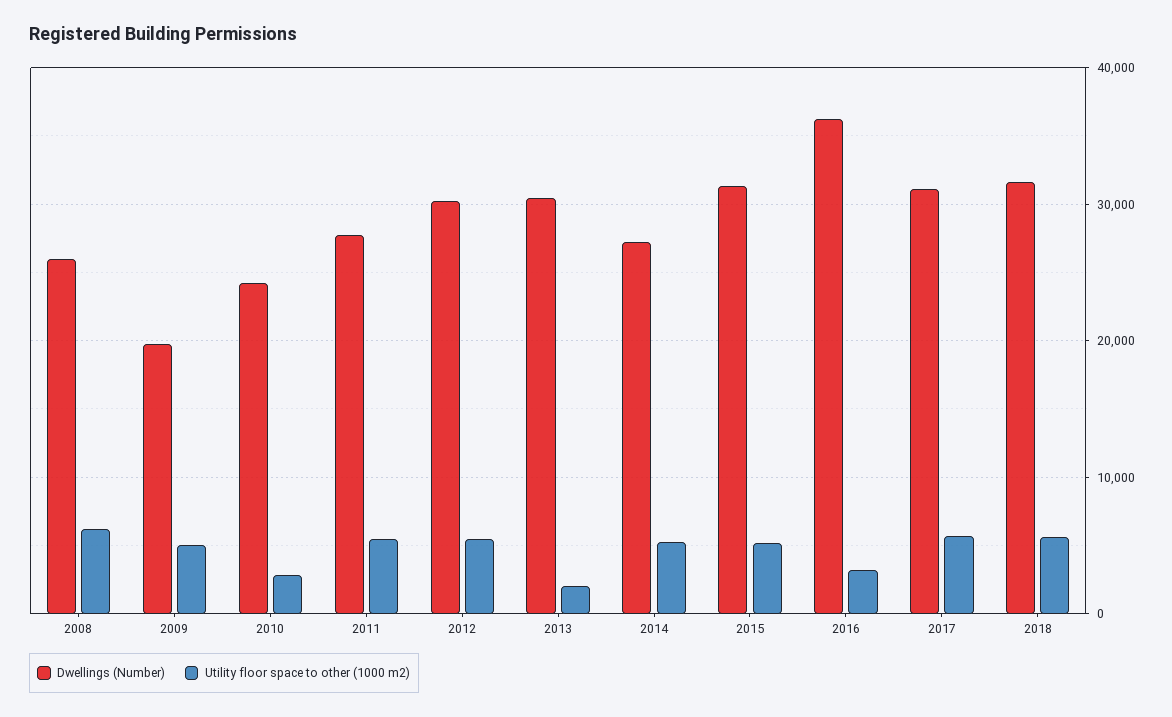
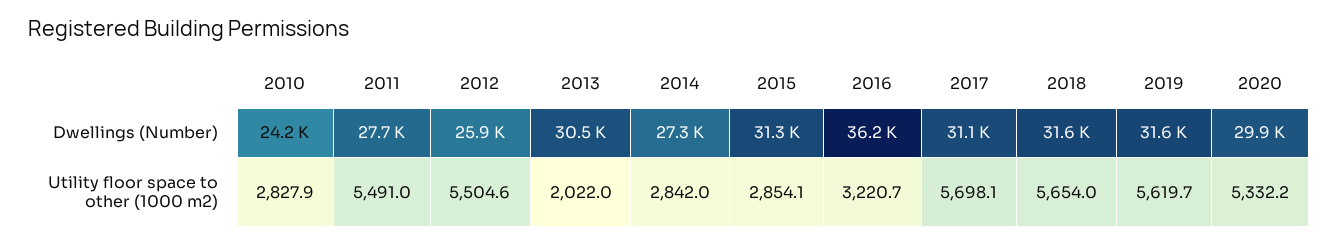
Dwellings (Number), 2008: 26000 -> none
Utility floor space to other (1000 m2), 2008: 6000 -> none
Dwellings (Number), 2009: 20000 -> none
Utility floor space to other (1000 m2), 2009: 5000 -> none
Dwellings (Number), 2012: 30000 -> 25900
Utility floor space to other (1000 m2), 2014: 5000 -> 2842
Utility floor space to other (1000 m2), 2015: 5000 -> 2854.1
Dwellings (Number), 2019: none -> 31600
Dwellings (Number), 2020: none -> 29900
Utility floor space to other (1000 m2), 2019: none -> 5619.7
Utility floor space to other (1000 m2), 2020: none -> 5332.2

